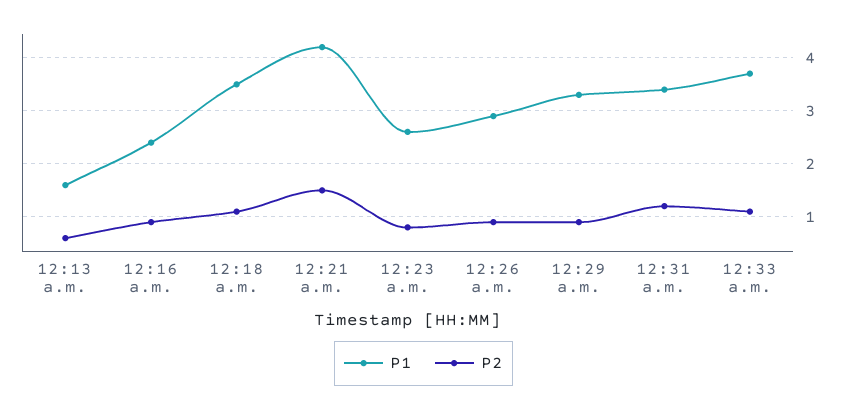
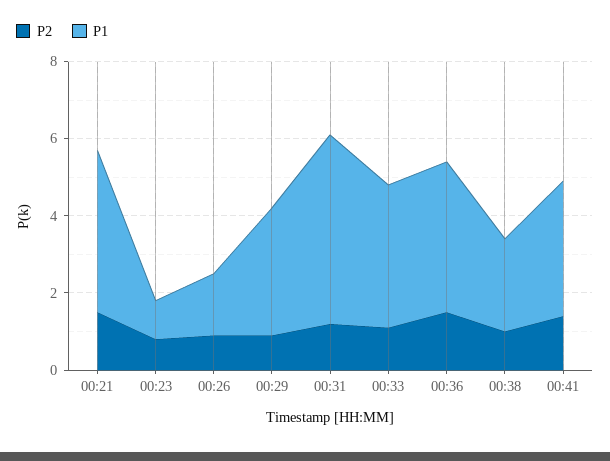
P1, 12:13 a.m.: 1.5 -> none
P2, 12:13 a.m.: 0.5 -> none
P1, 12:16 a.m.: 2.5 -> none
P2, 12:16 a.m.: 1 -> none
P1, 12:18 a.m.: 3.5 -> none
P2, 12:18 a.m.: 1 -> none
P1, 12:23 a.m.: 2.5 -> 1
P1, 12:26 a.m.: 3 -> 1.5
P1, 12:31 a.m.: 3.5 -> 5
P2, 00:36: none -> 1.5
P1, 00:36: none -> 4
P2, 00:38: none -> 1
P1, 00:38: none -> 2.5
P2, 00:41: none -> 1.5
P1, 00:41: none -> 3.5

